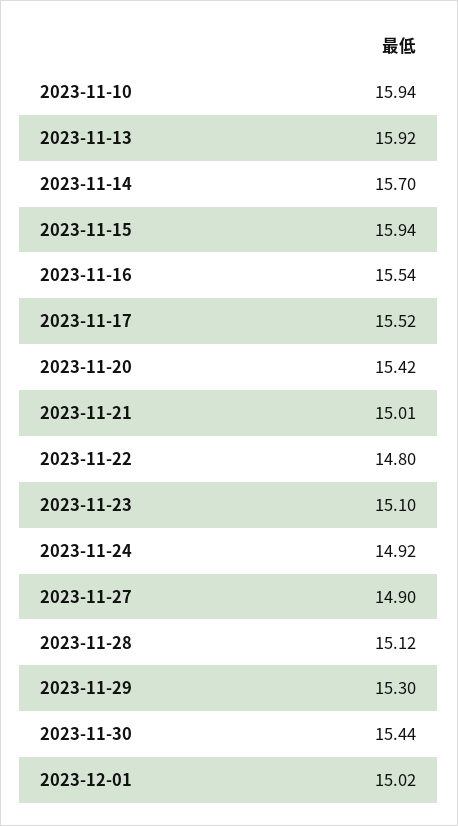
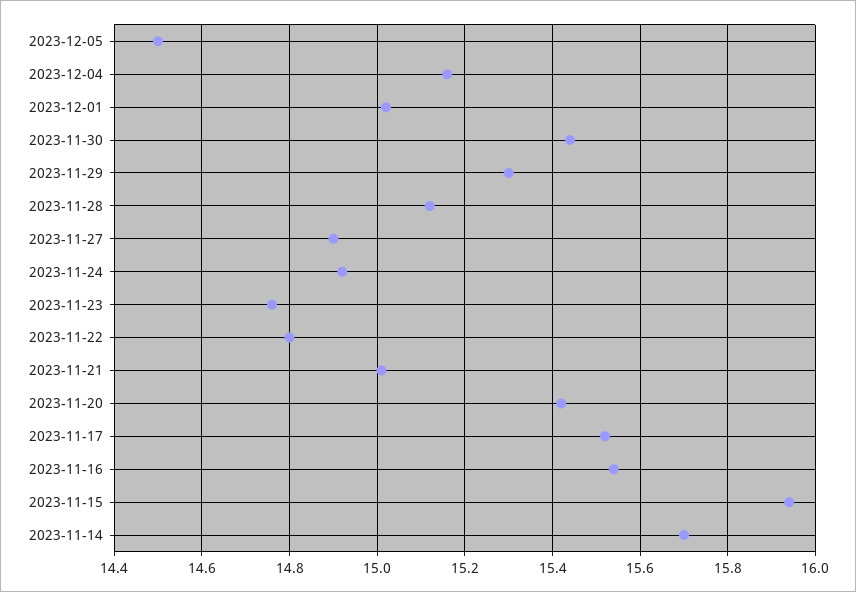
2023-11-10: 15.94 -> none
2023-11-13: 15.92 -> none
2023-11-23: 15.1 -> 14.75
2023-12-05: none -> 14.5
2023-12-04: none -> 15.15

